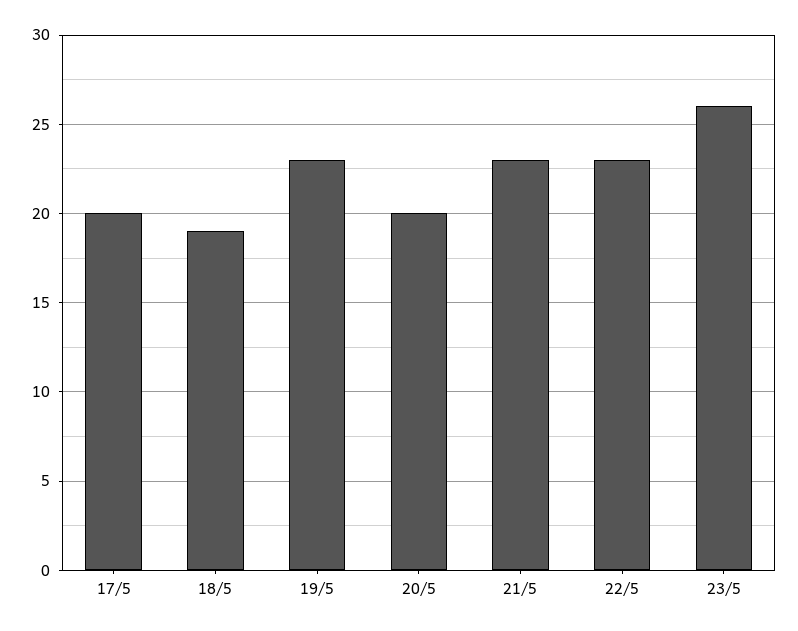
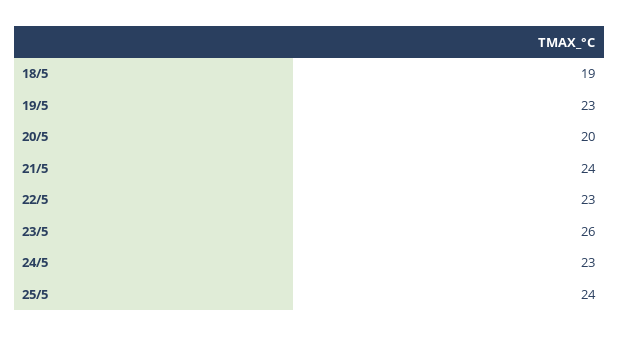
17/5: 20 -> none
21/5: 23 -> 24
24/5: none -> 23
25/5: none -> 24

